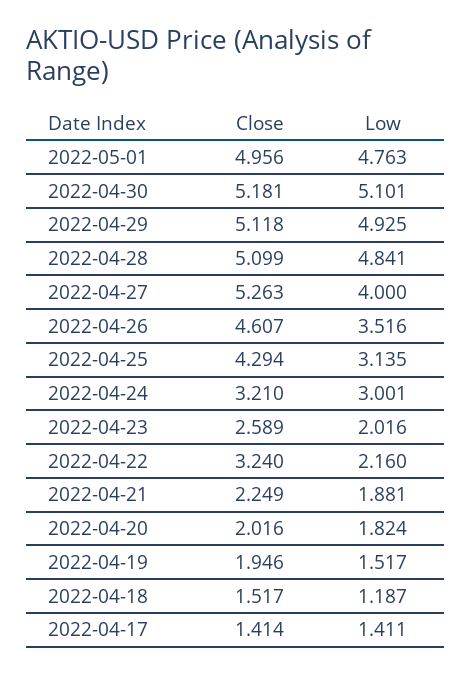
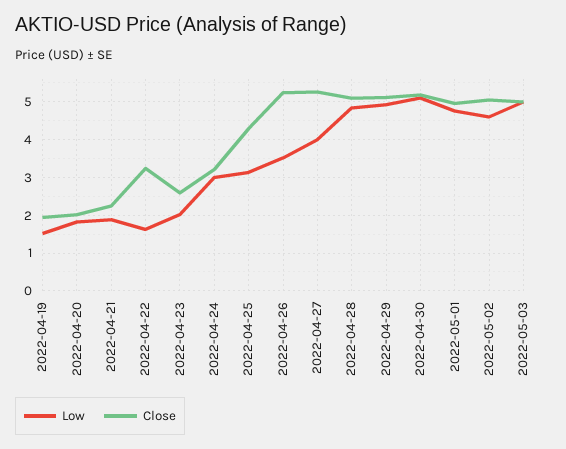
Close, 2022-04-26: 4.607 -> 5.2
Low, 2022-04-22: 2.16 -> 1.6
Close, 2022-04-18: 1.517 -> none
Low, 2022-04-18: 1.187 -> none
Close, 2022-04-17: 1.414 -> none
Low, 2022-04-17: 1.411 -> none
Low, 2022-05-02: none -> 4.6
Close, 2022-05-02: none -> 5
Low, 2022-05-03: none -> 5
Close, 2022-05-03: none -> 5

